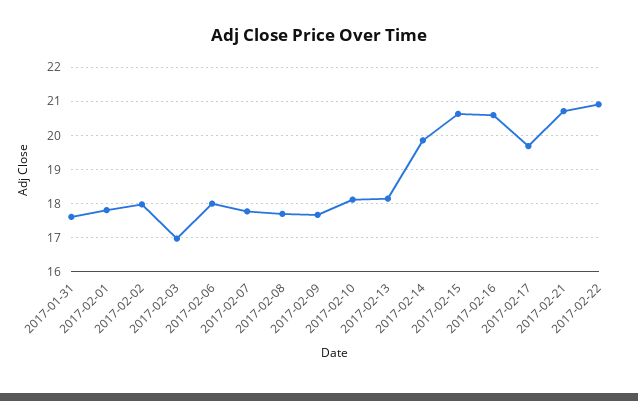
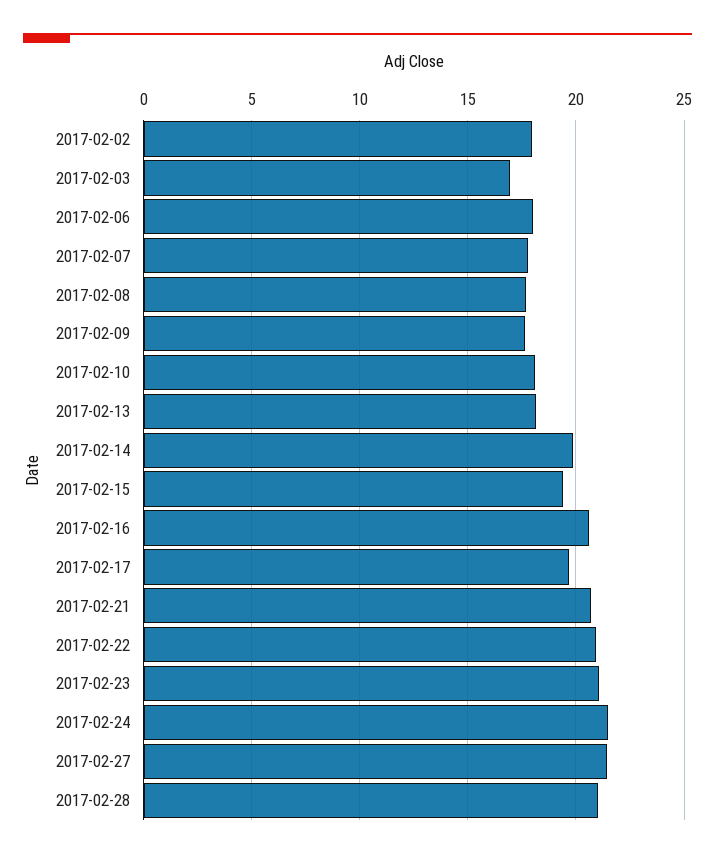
2017-01-31: 17.6 -> none
2017-02-01: 17.8 -> none
2017-02-15: 20.6 -> 19.5
2017-02-23: none -> 21
2017-02-24: none -> 21.5
2017-02-27: none -> 21.5
2017-02-28: none -> 21

